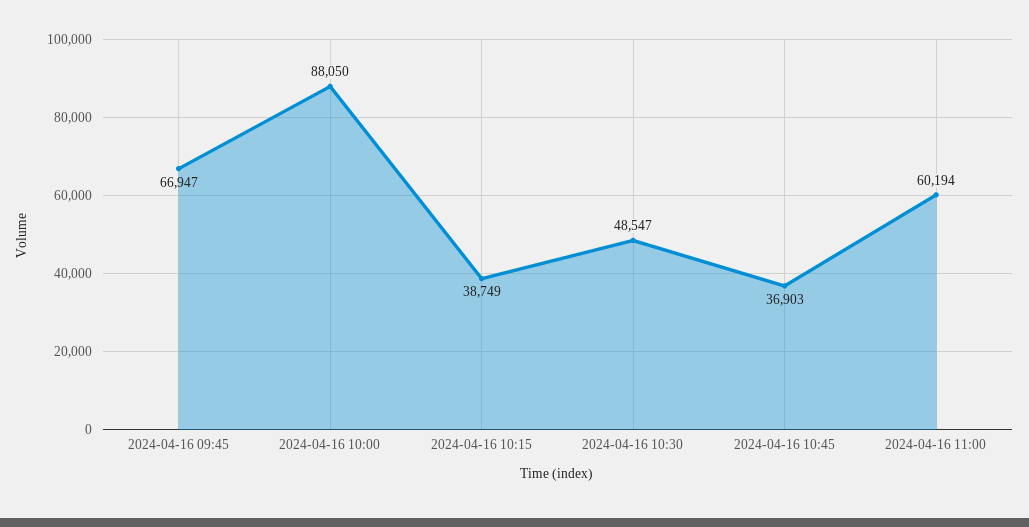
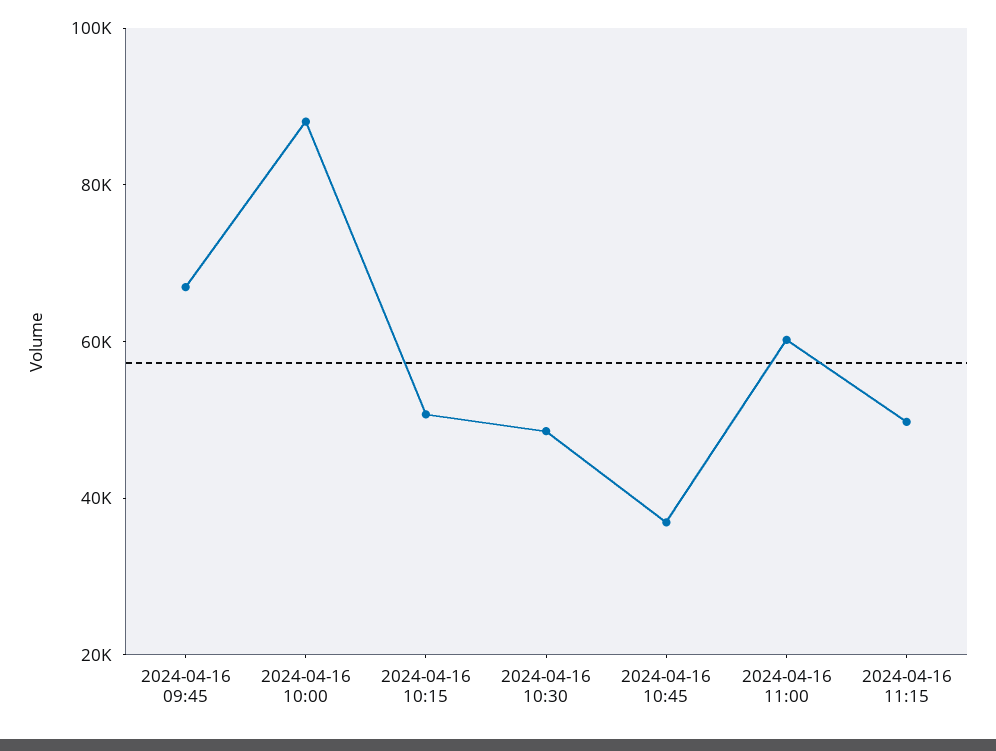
2024-04-16 10:15: 38749 -> 50000
2024-04-16 11:15: none -> 50000

